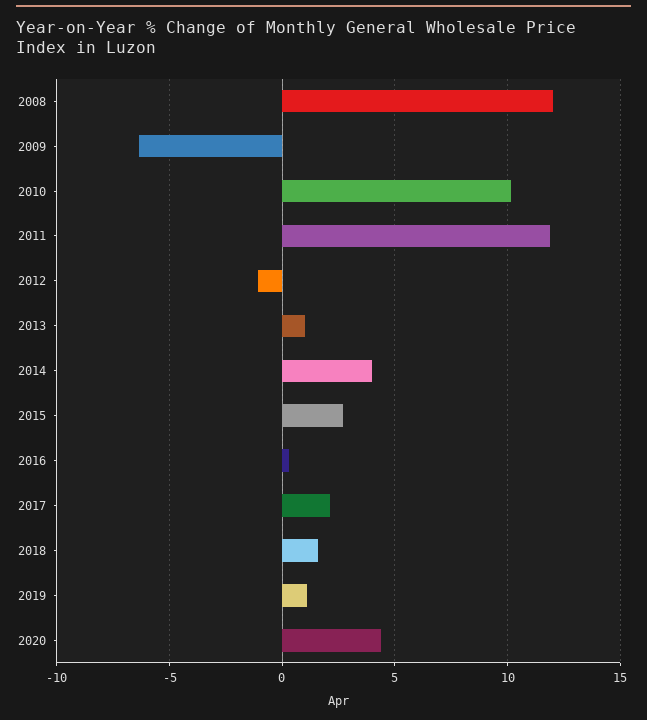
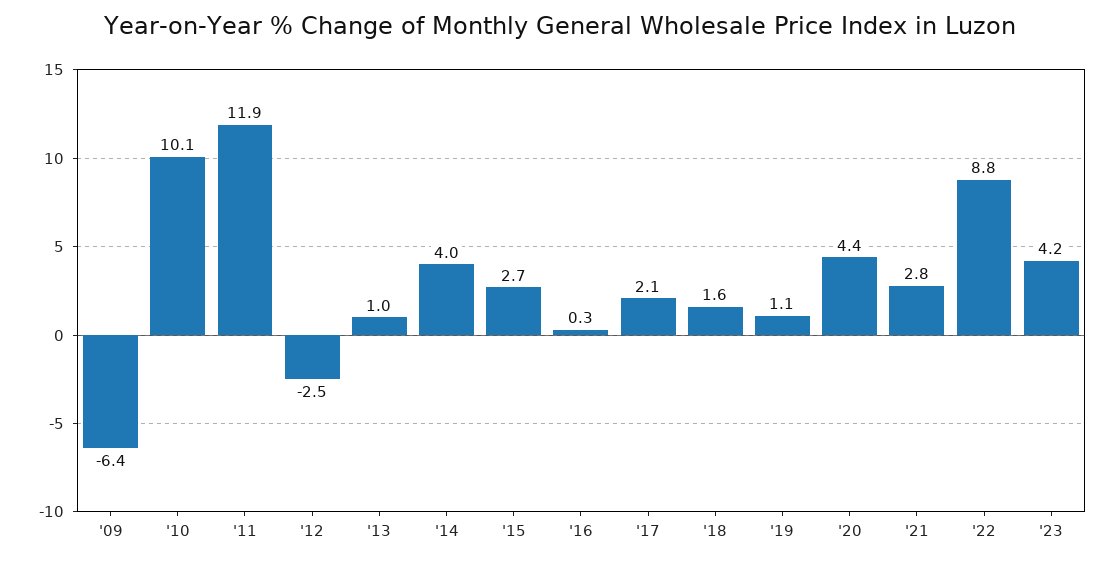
2008: 12 -> none
2012: -1 -> -2.5
'21: none -> 2.8
'22: none -> 8.8
'23: none -> 4.2

